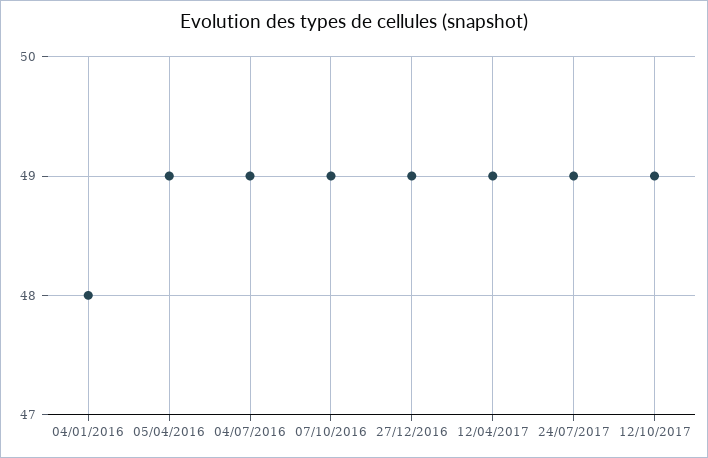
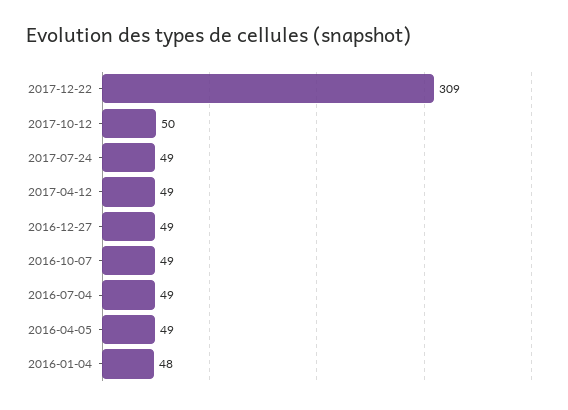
12/10/2017: 49 -> 50
2017-12-22: none -> 309

